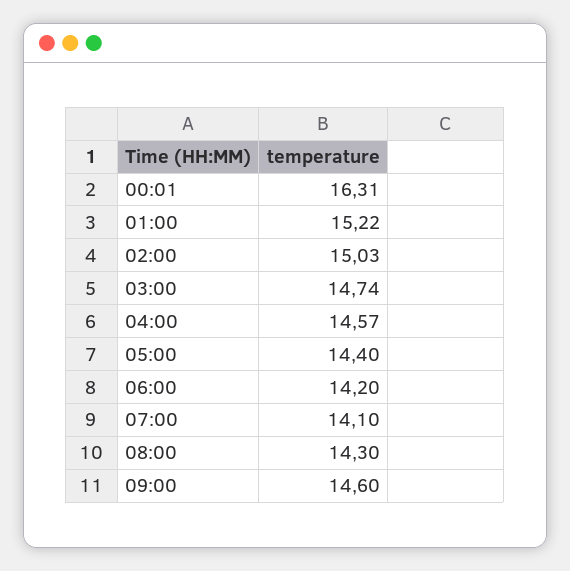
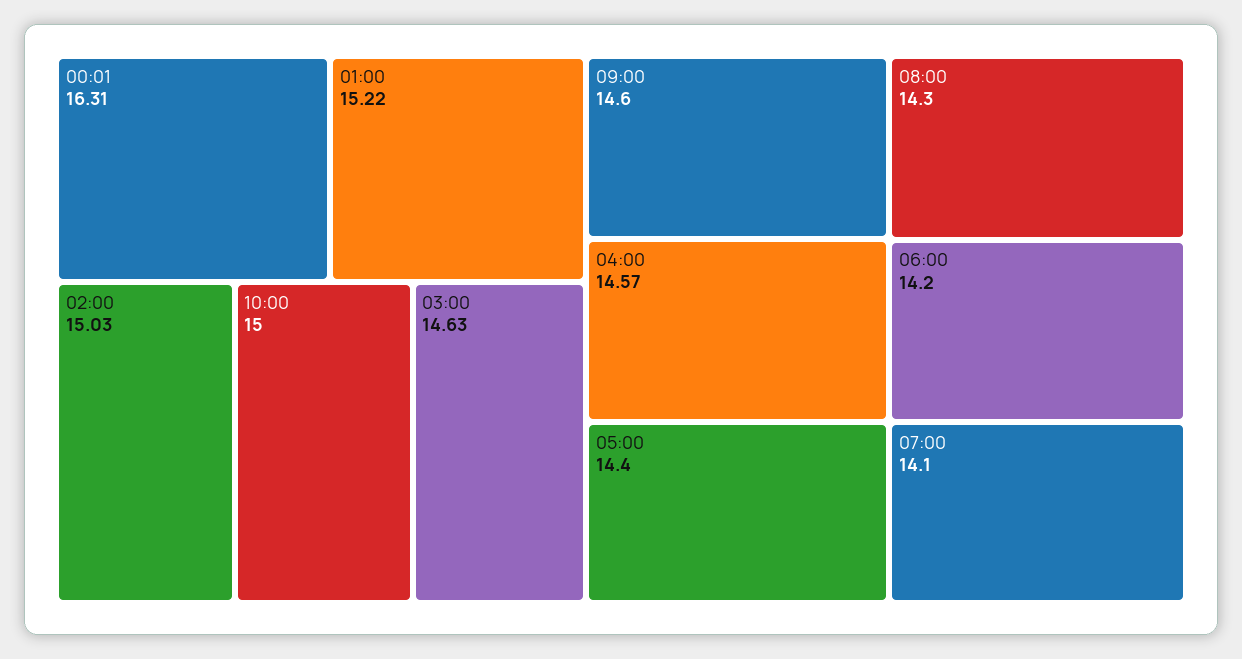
03:00: 14.74 -> 14.63
10:00: none -> 15

